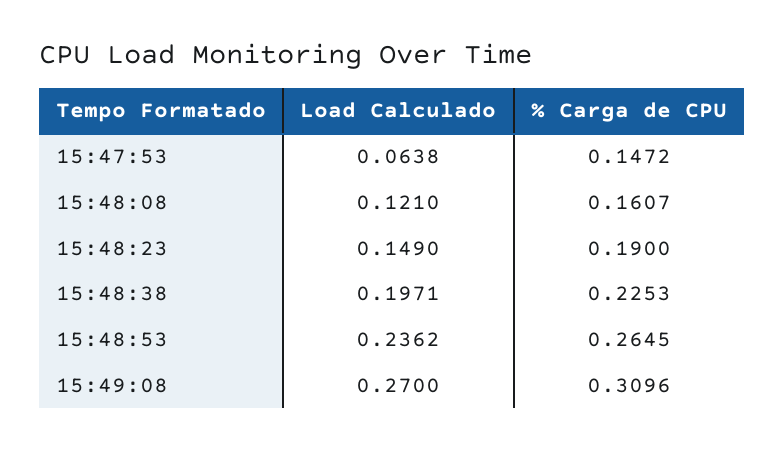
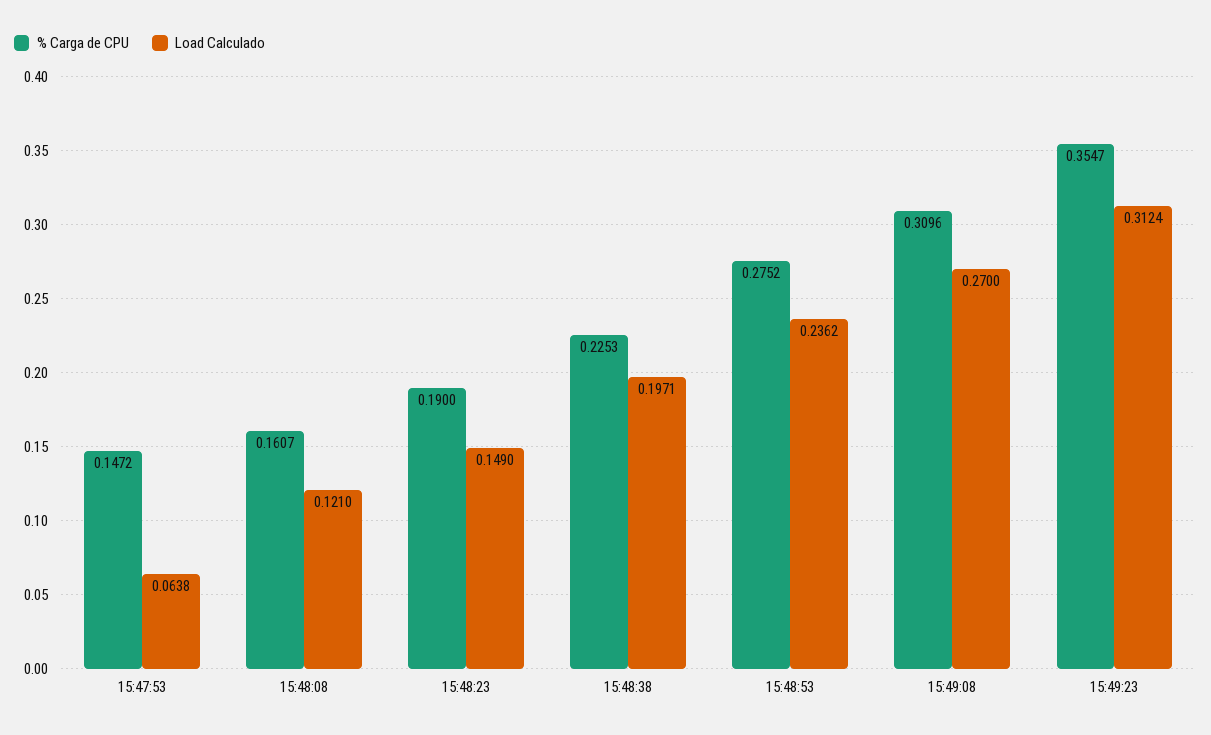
% Carga de CPU, 15:48:53: 0.2645 -> 0.2752
% Carga de CPU, 15:49:23: none -> 0.3547
Load Calculado, 15:49:23: none -> 0.3124

